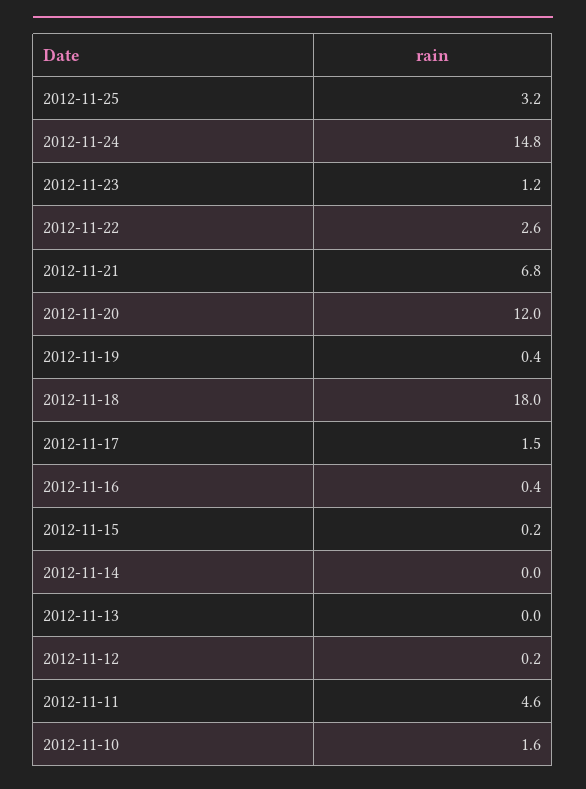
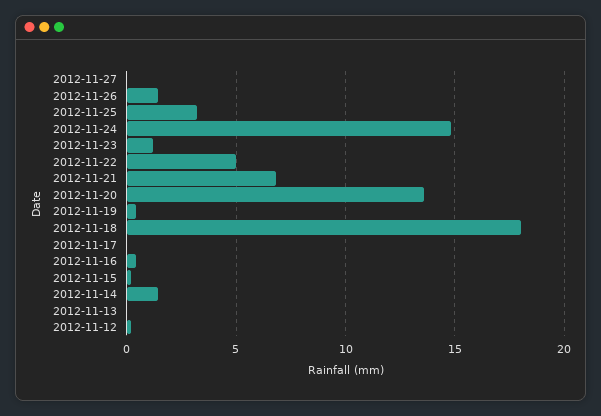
2012-11-22: 2.6 -> 5
2012-11-20: 12 -> 13.5
2012-11-17: 1.5 -> 0
2012-11-14: 0 -> 1.5
2012-11-11: 4.6 -> none
2012-11-10: 1.6 -> none
2012-11-27: none -> 0
2012-11-26: none -> 1.5

